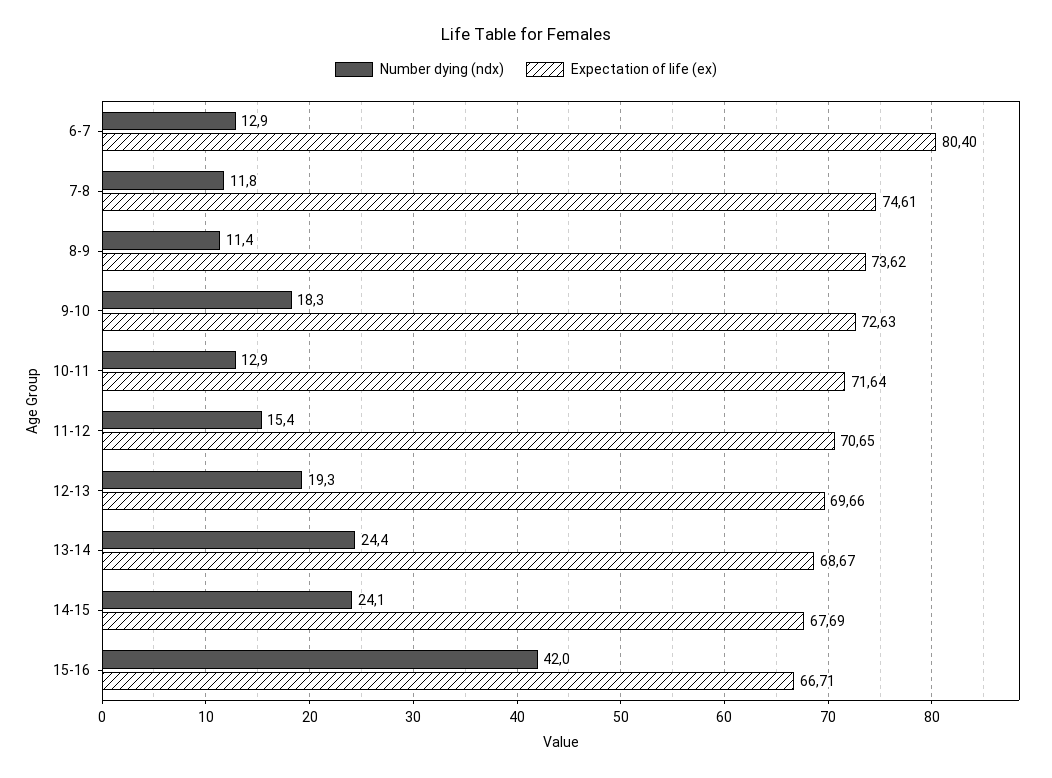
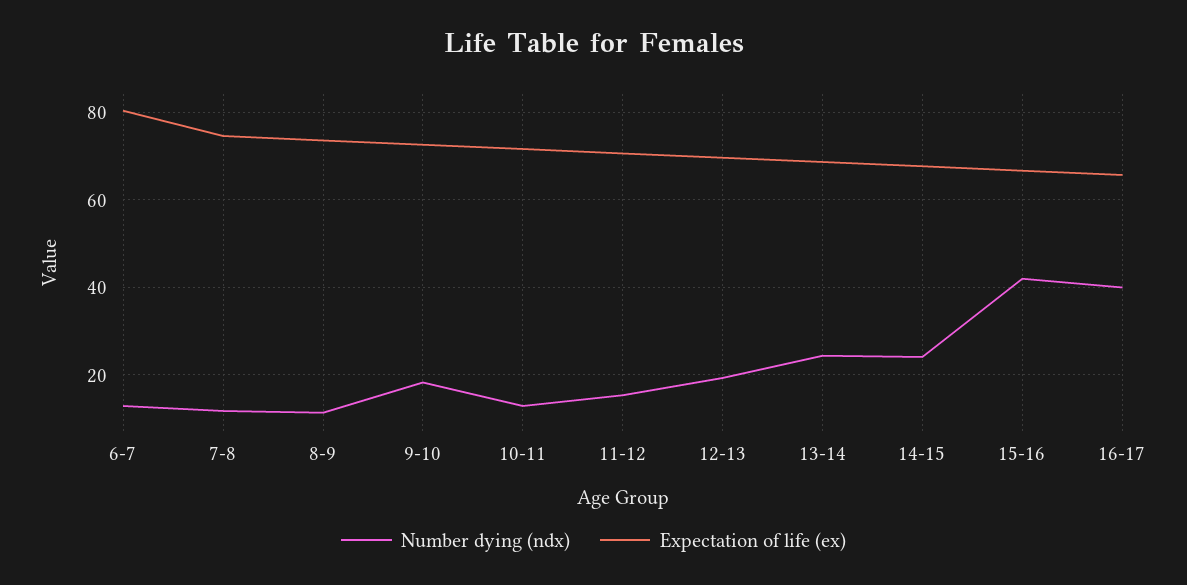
Number dying (ndx), 16-17: none -> 40
Expectation of life (ex), 16-17: none -> 66

